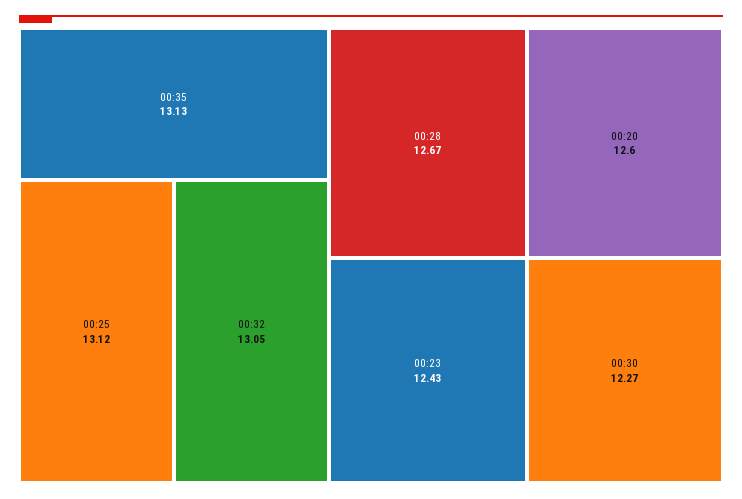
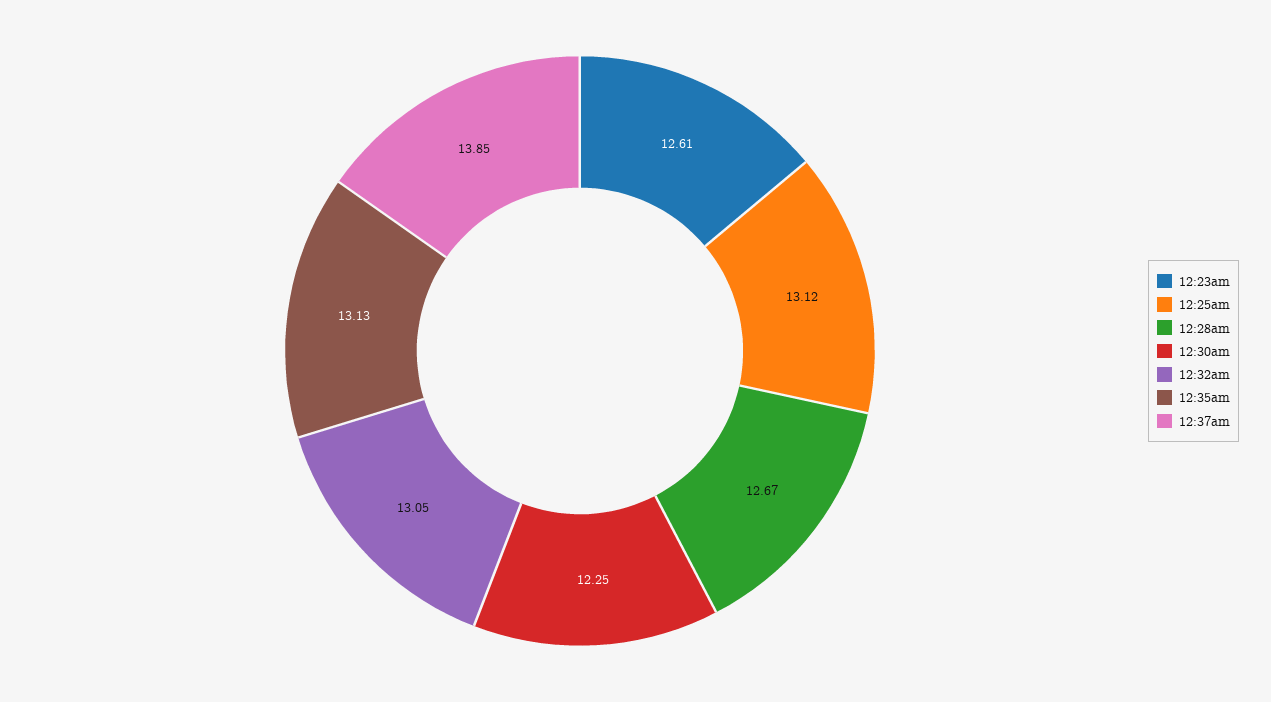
00:20: 12.6 -> none
00:23: 12.43 -> 12.61
00:30: 12.27 -> 12.25
12:37am: none -> 13.85

